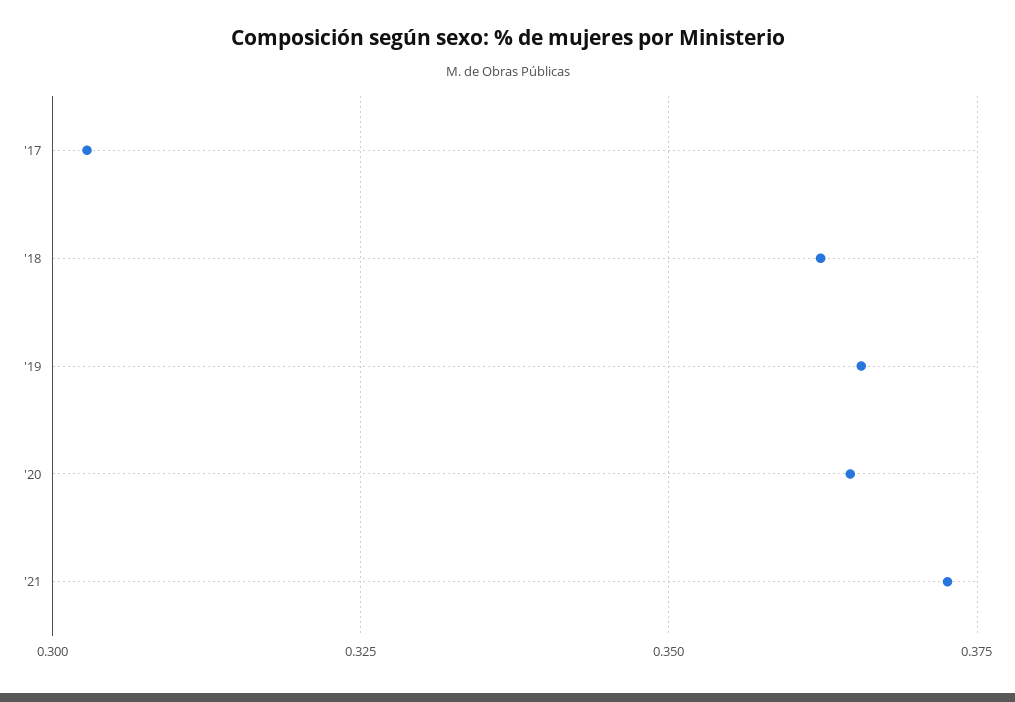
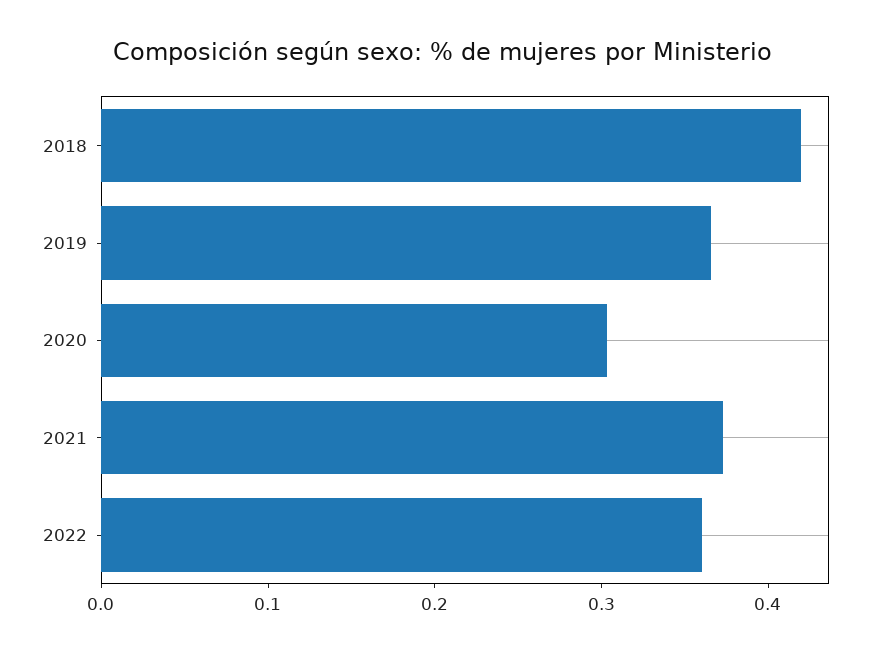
'17: 0.3025 -> none
'18: 0.3625 -> 0.42
'20: 0.365 -> 0.3
2022: none -> 0.36

